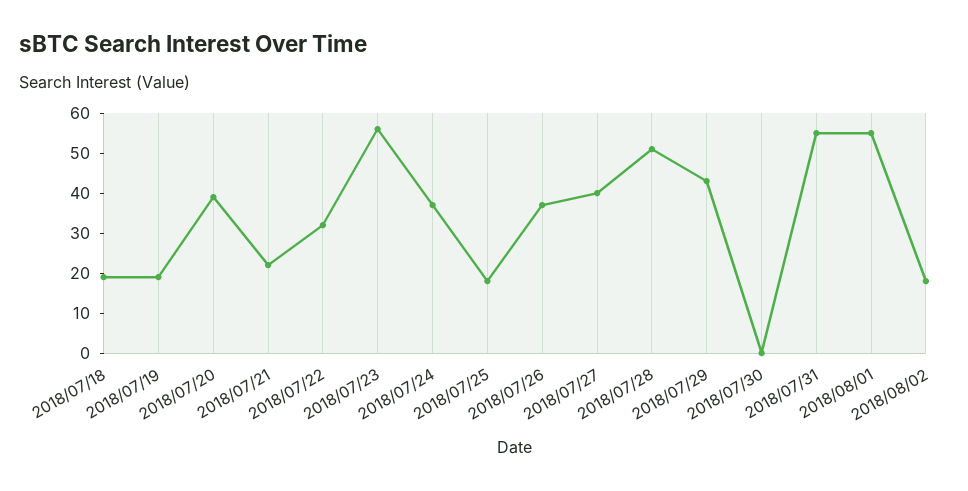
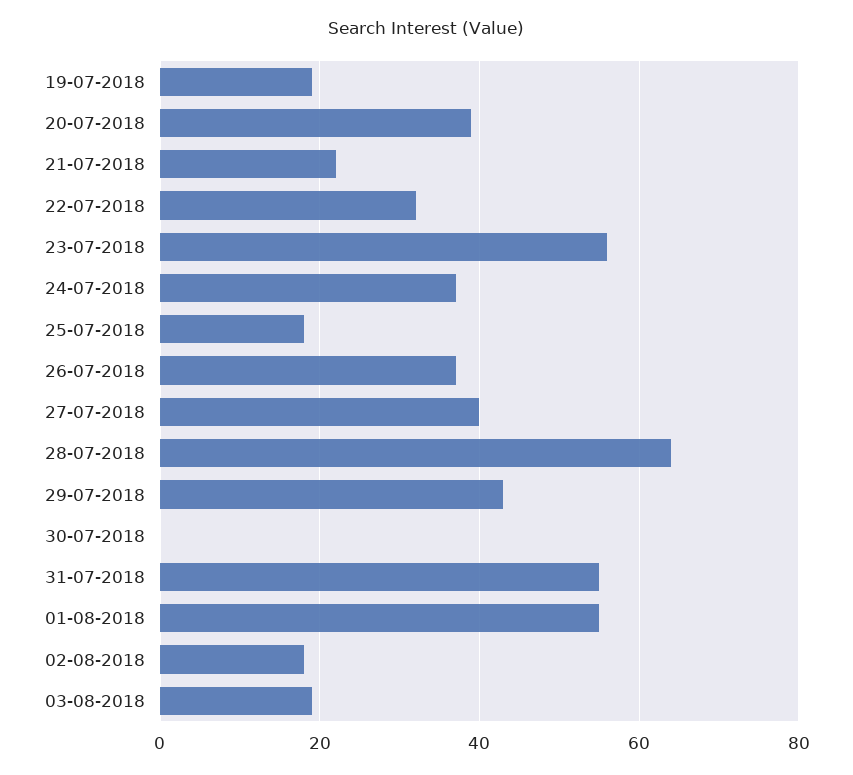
2018/07/18: 20 -> none
2018/07/28: 50 -> 65
03-08-2018: none -> 20

